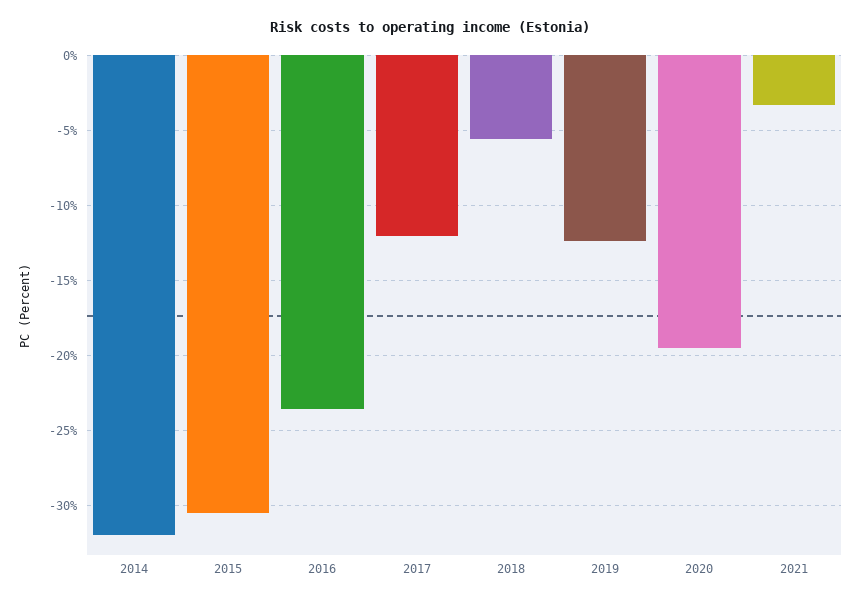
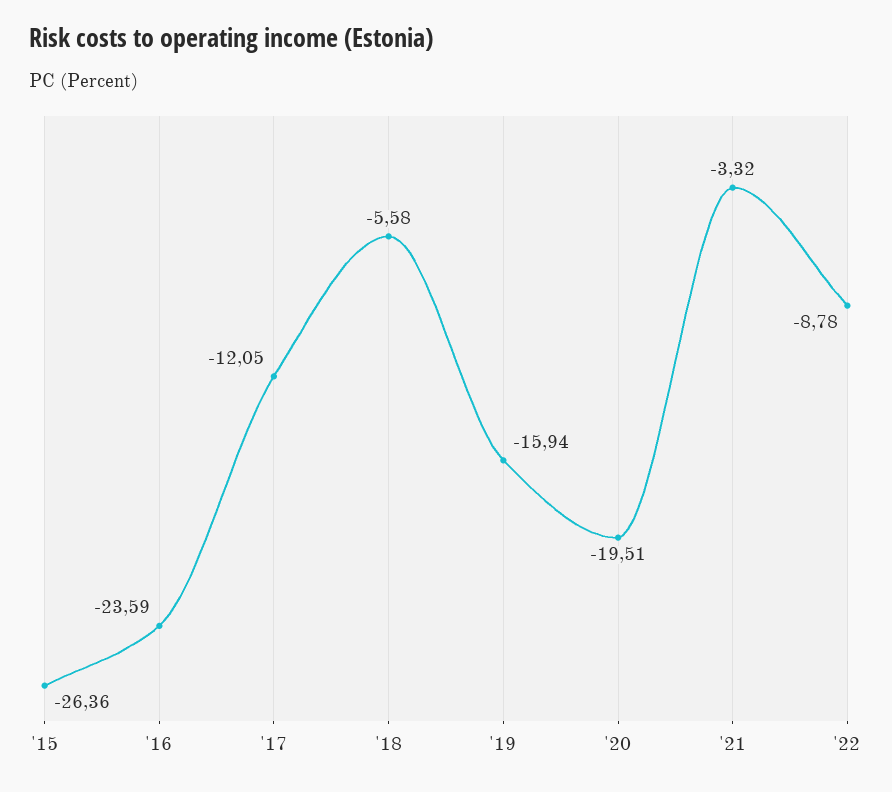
2014: -32 -> none
2015: -30.5 -> -26.36
2019: -12.5 -> -15.94
'22: none -> -8.78

